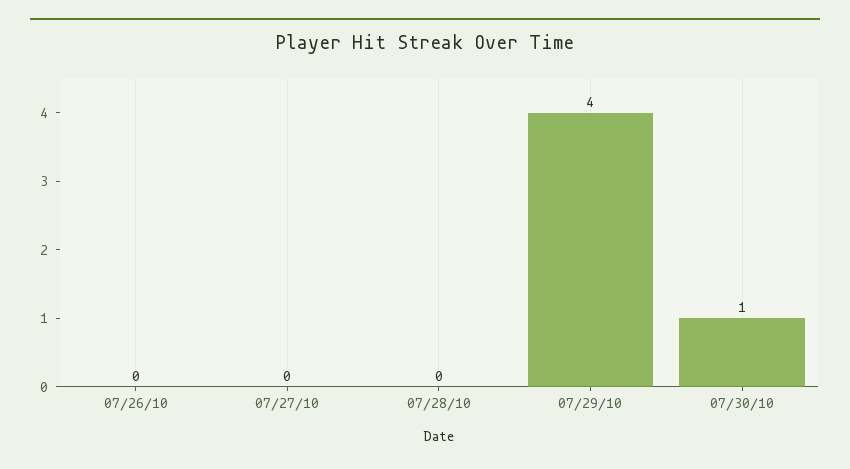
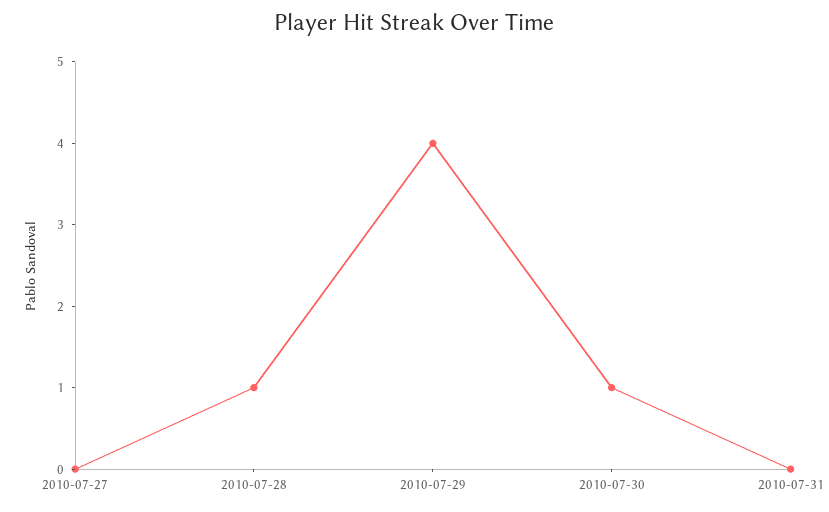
07/26/10: 0 -> none
07/28/10: 0 -> 1
2010-07-31: none -> 0

